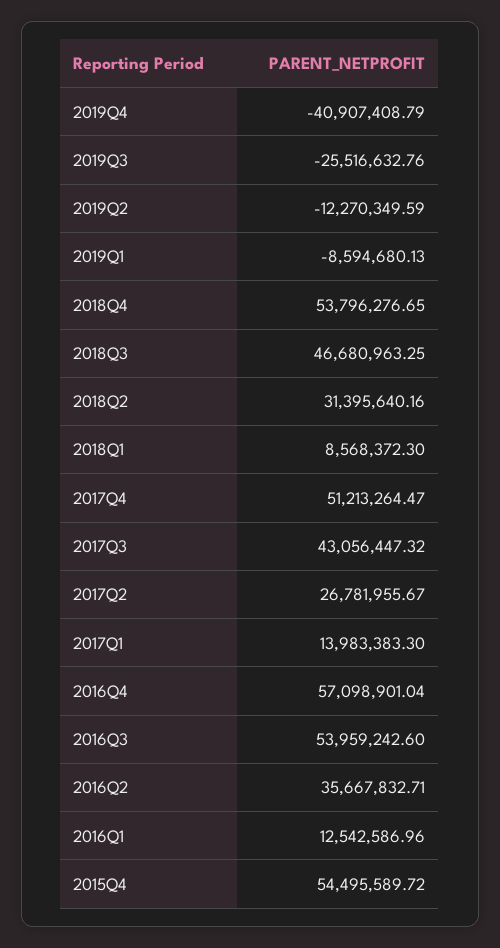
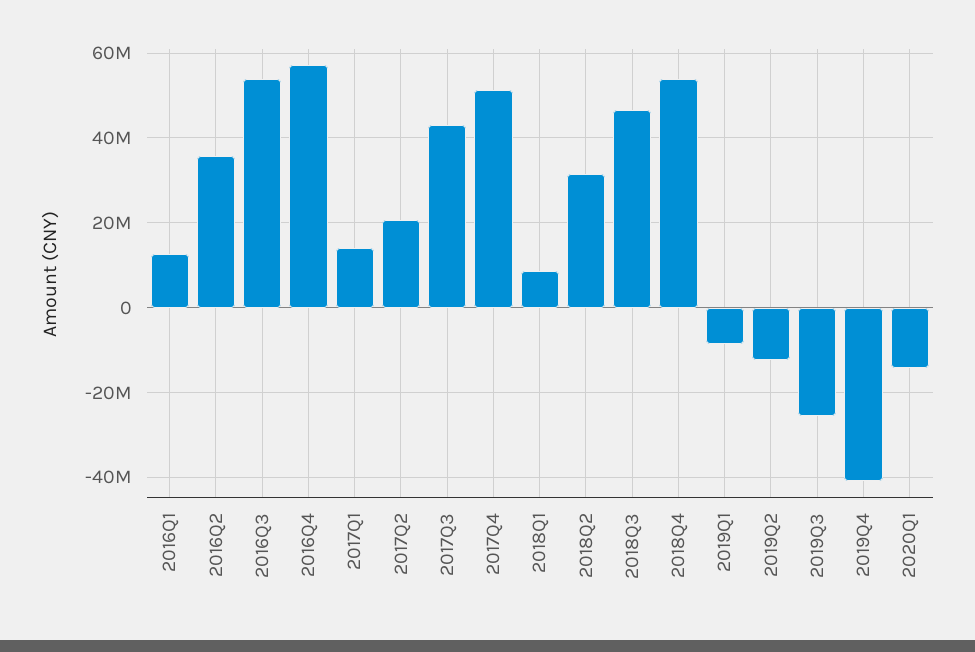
2017Q2: 26781955.67 -> 20000000
2015Q4: 54495589.72 -> none
2020Q1: none -> -14000000

